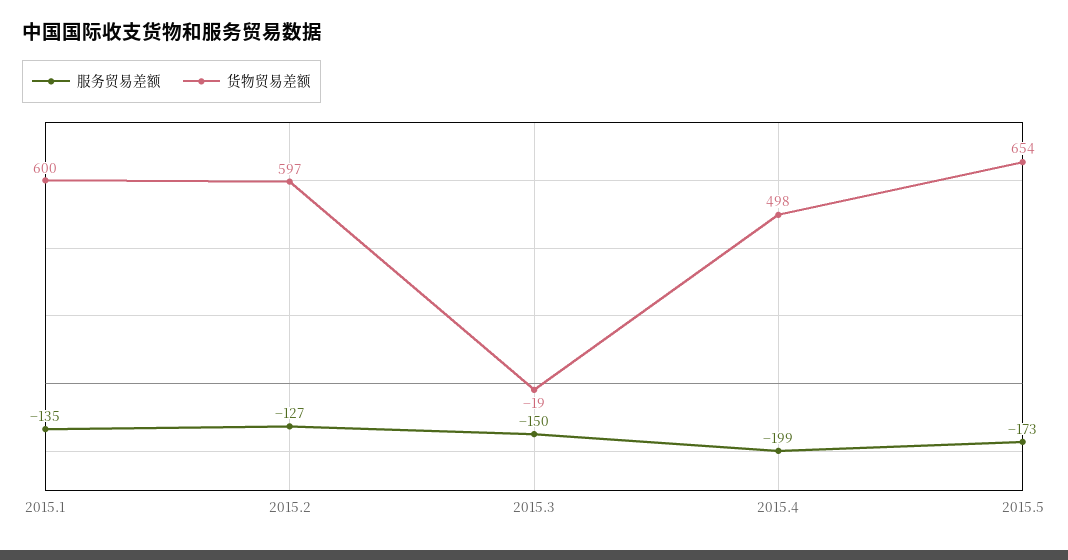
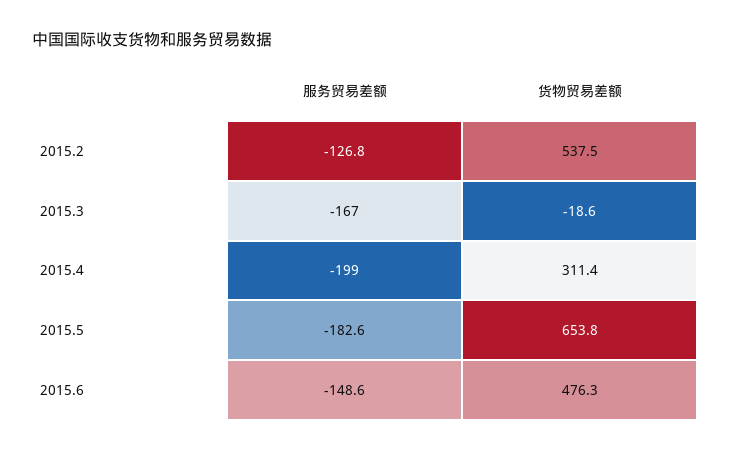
服务贸易差额, 2015.1: -135 -> none
货物贸易差额, 2015.1: 600 -> none
货物贸易差额, 2015.2: 597 -> 537.5
服务贸易差额, 2015.3: -150 -> -167
货物贸易差额, 2015.4: 498 -> 311.4
服务贸易差额, 2015.5: -173 -> -182.6
服务贸易差额, 2015.6: none -> -148.6
货物贸易差额, 2015.6: none -> 476.3

